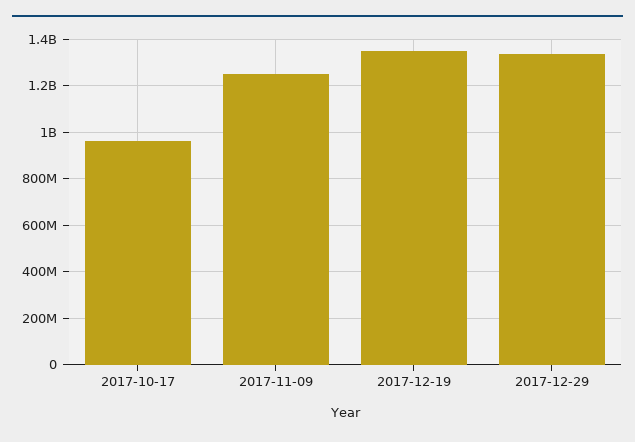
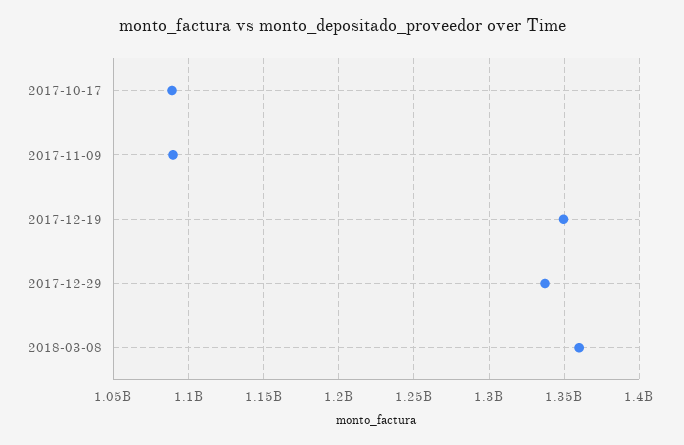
2017-10-17: 950000000 -> 1090000000
2017-11-09: 1250000000 -> 1090000000
2018-03-08: none -> 1360000000

